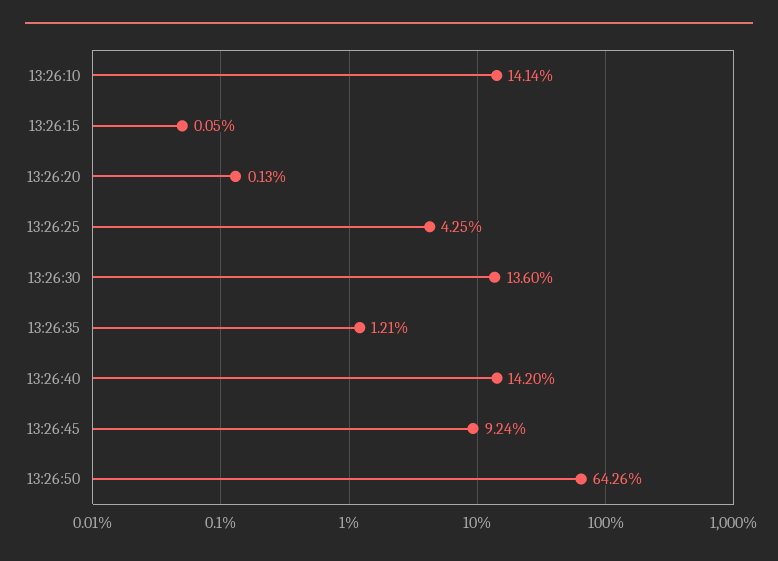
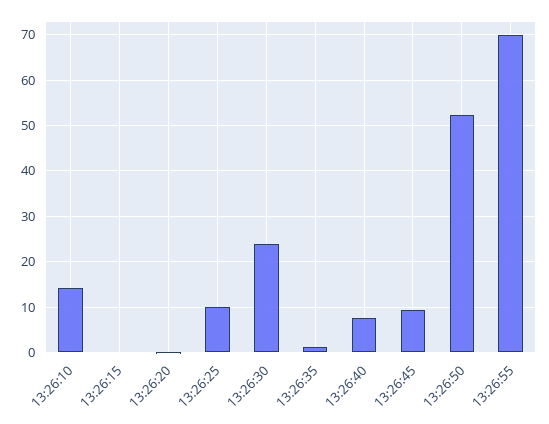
13:26:25: 4.25 -> 10
13:26:30: 13.6 -> 24
13:26:40: 14.2 -> 8
13:26:50: 64.26 -> 52
13:26:55: none -> 70

